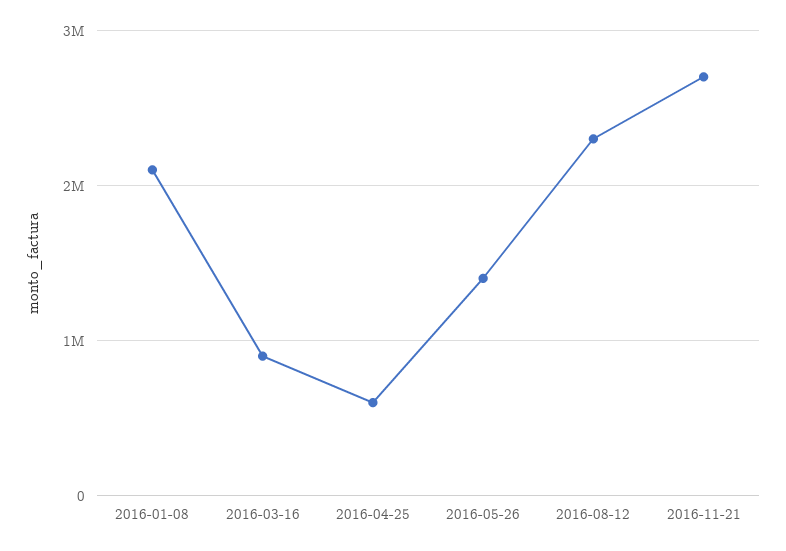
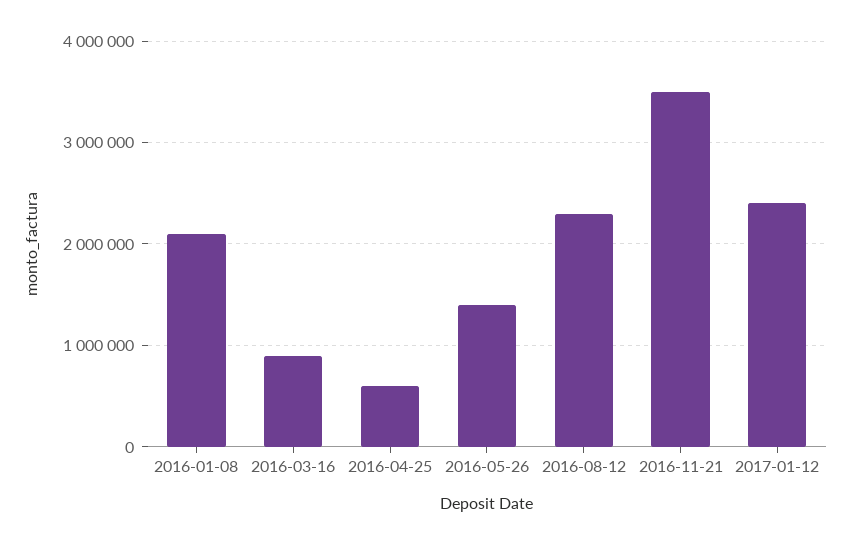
2016-11-21: 2700000 -> 3500000
2017-01-12: none -> 2400000

